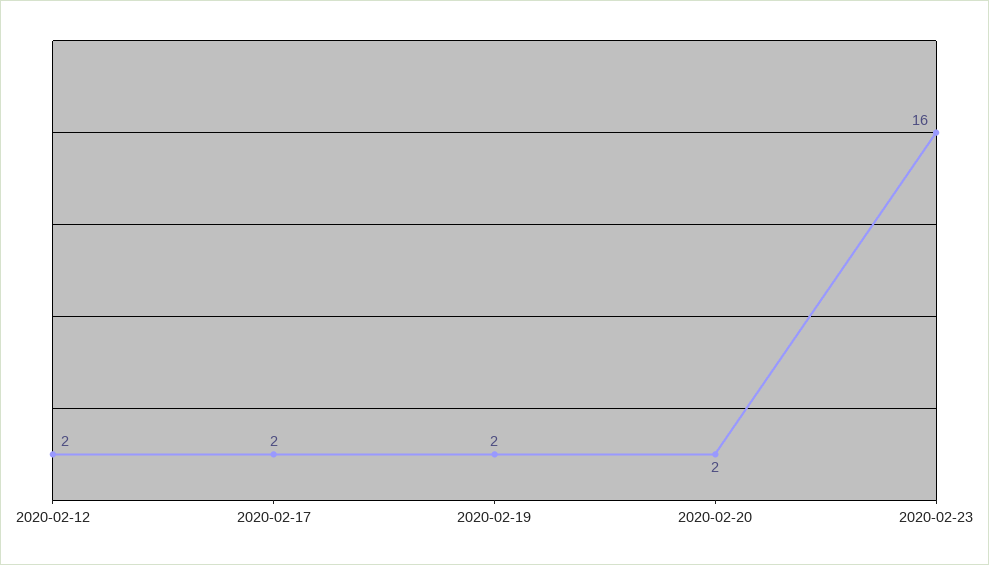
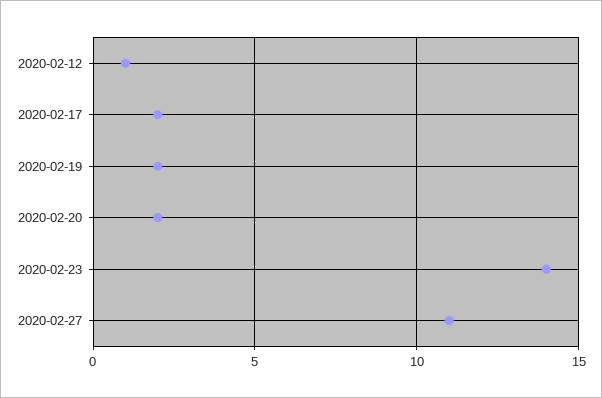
2020-02-12: 2 -> 1
2020-02-23: 16 -> 14
2020-02-27: none -> 11

